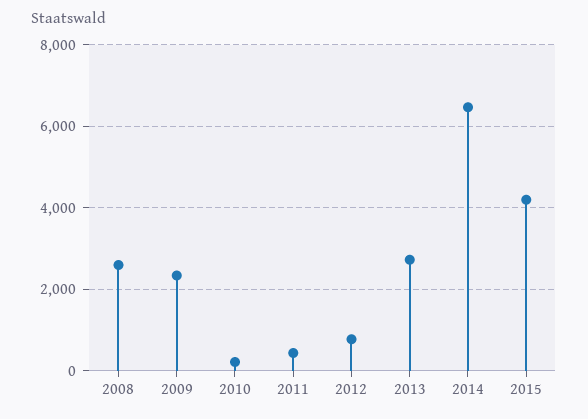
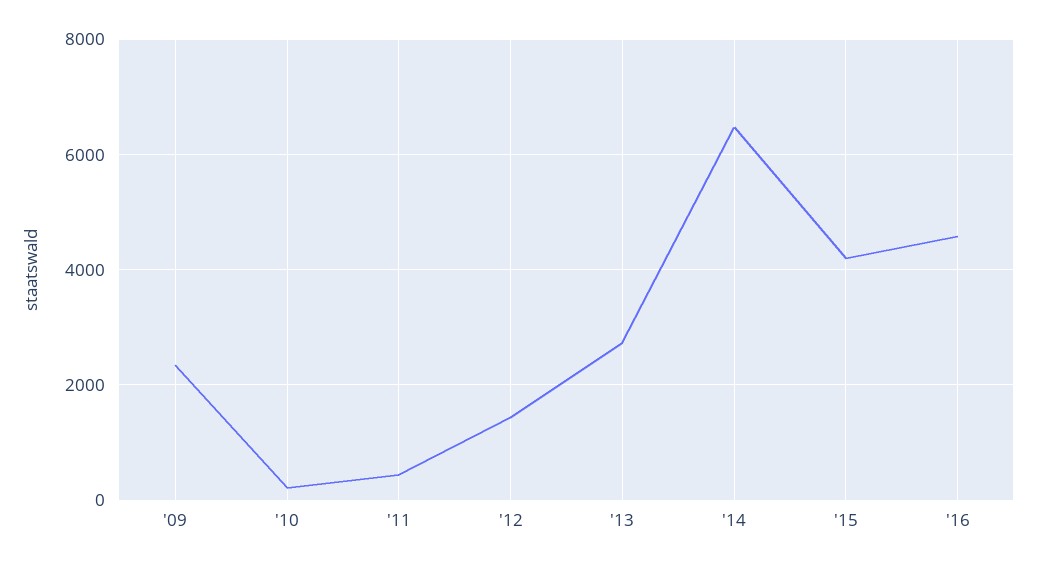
2008: 2600 -> none
2012: 800 -> 1400
'16: none -> 4600

